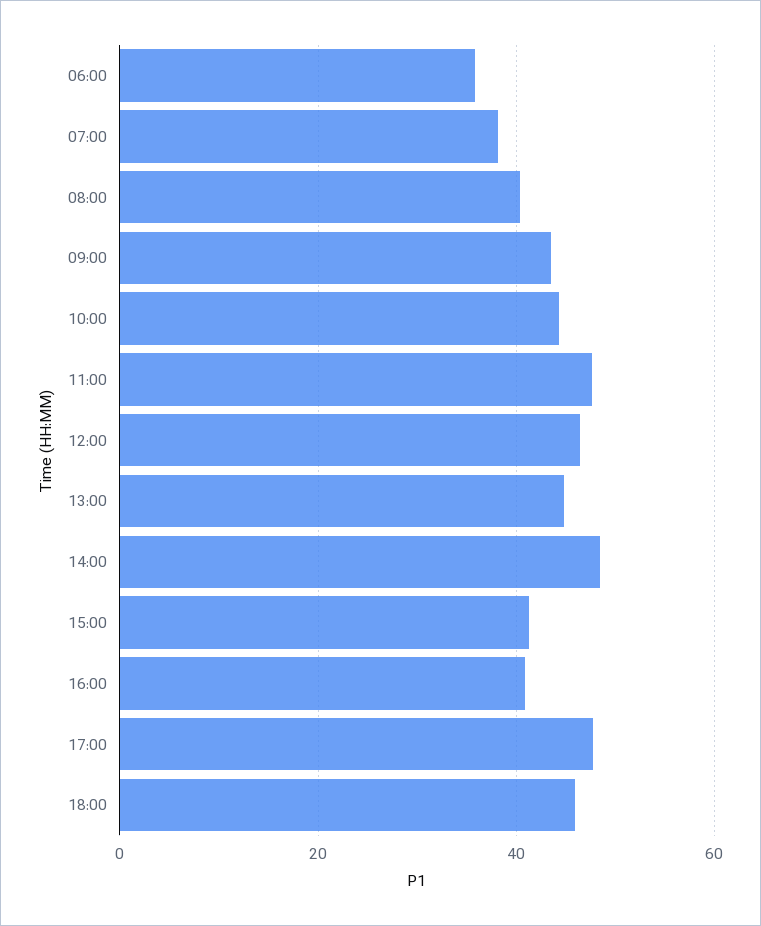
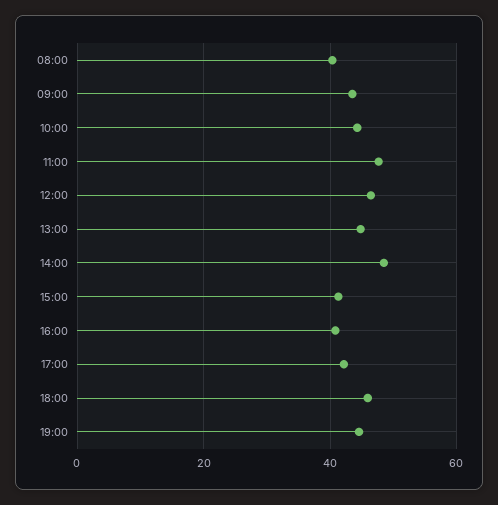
06:00: 36 -> none
07:00: 38 -> none
17:00: 48 -> 42
19:00: none -> 44

